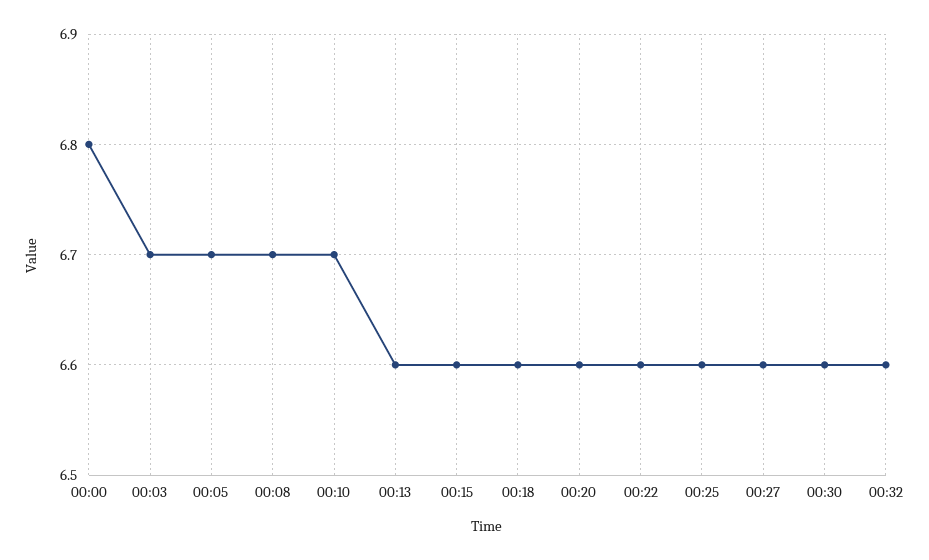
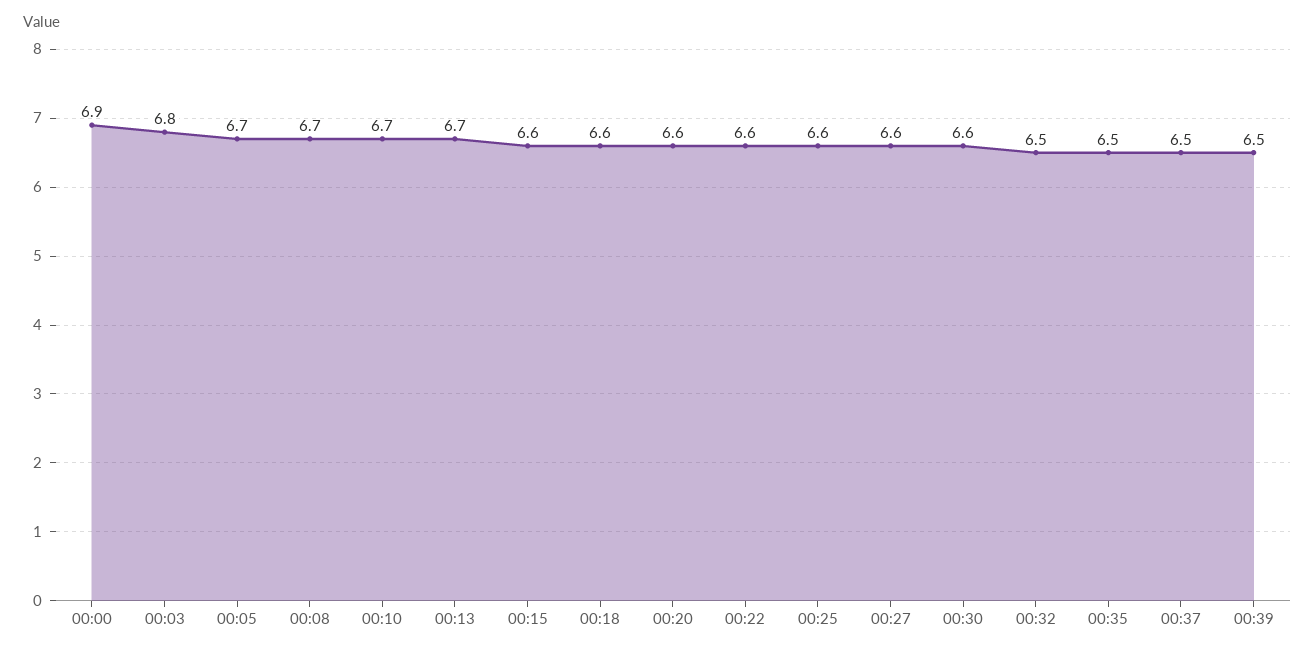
00:00: 6.8 -> 6.9
00:03: 6.7 -> 6.8
00:13: 6.6 -> 6.7
00:32: 6.6 -> 6.5
00:35: none -> 6.5
00:37: none -> 6.5
00:39: none -> 6.5

